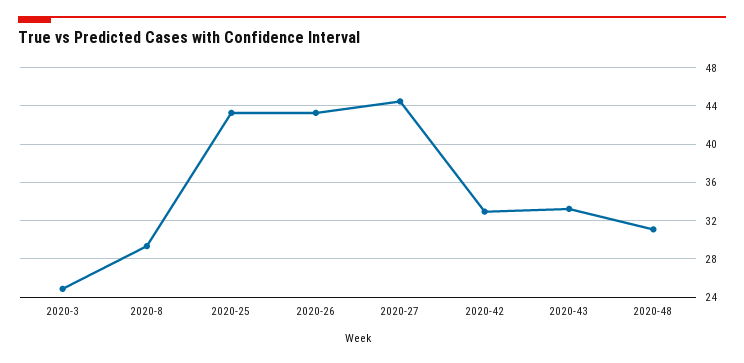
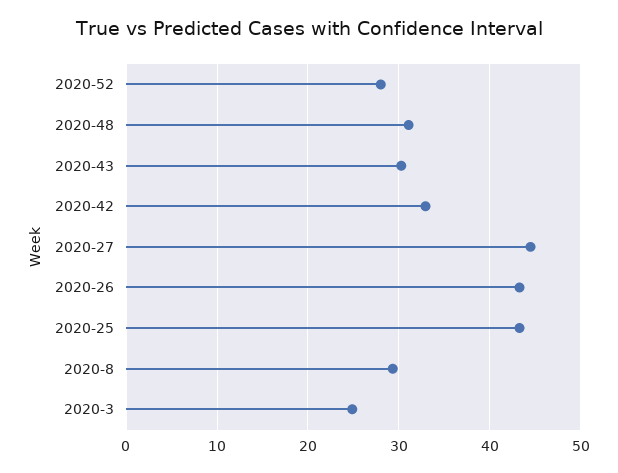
2020-43: 33 -> 30
2020-52: none -> 28

